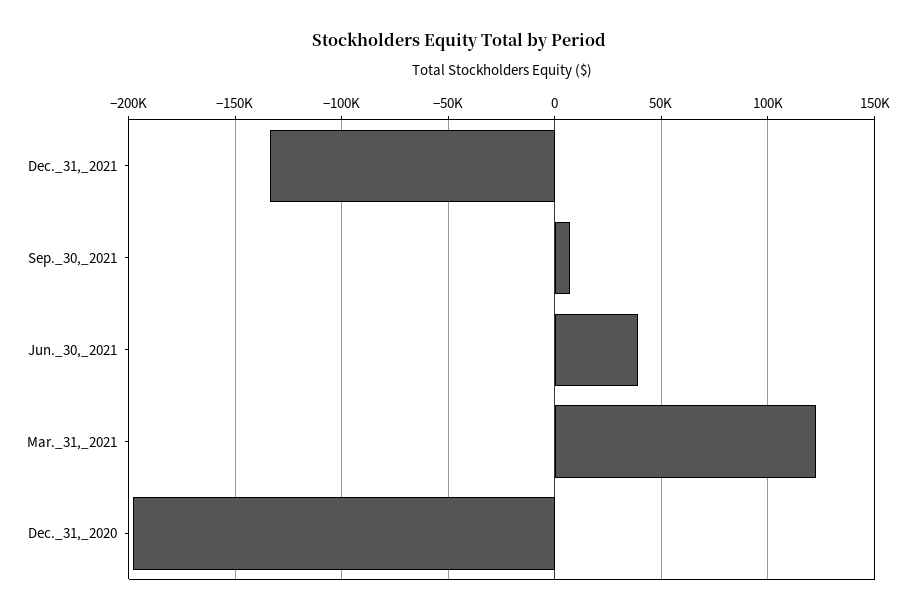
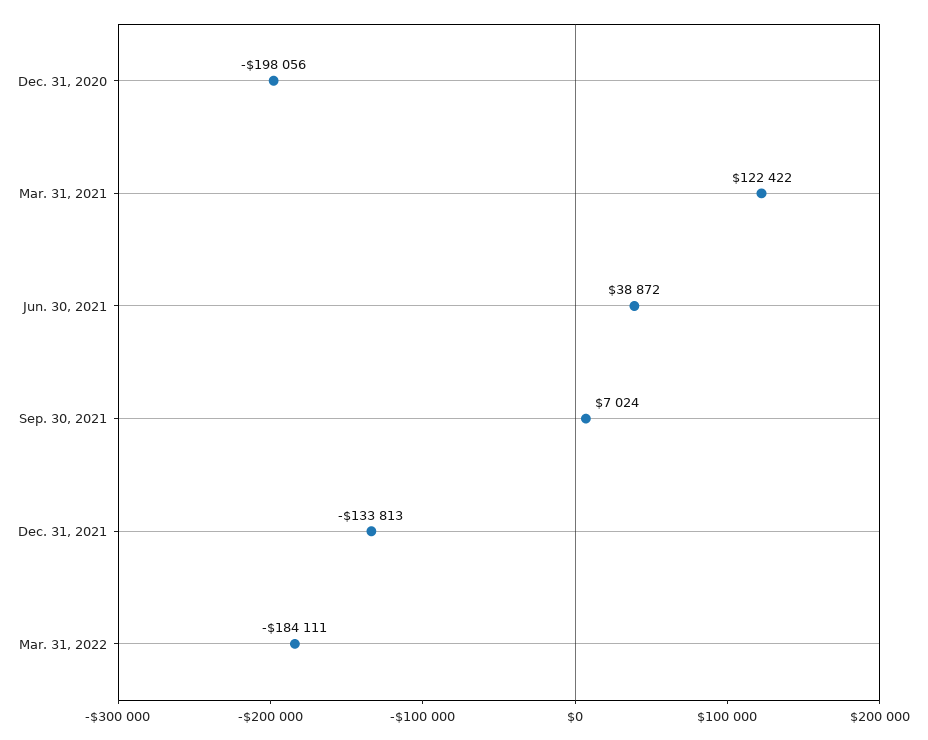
Mar. 31, 2022: none -> -184111

